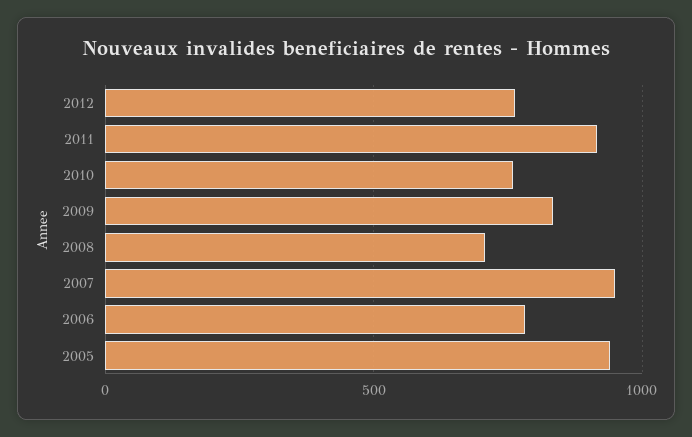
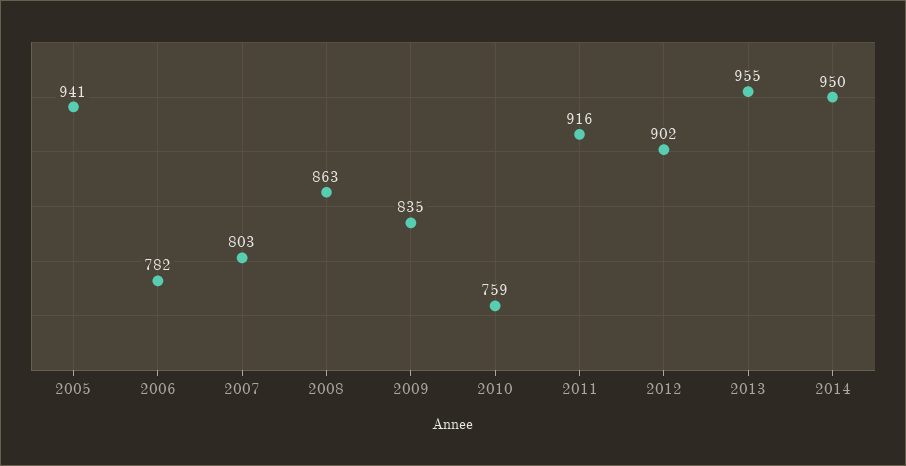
2012: 750 -> 902
2008: 700 -> 863
2007: 950 -> 803
2013: none -> 955
2014: none -> 950

